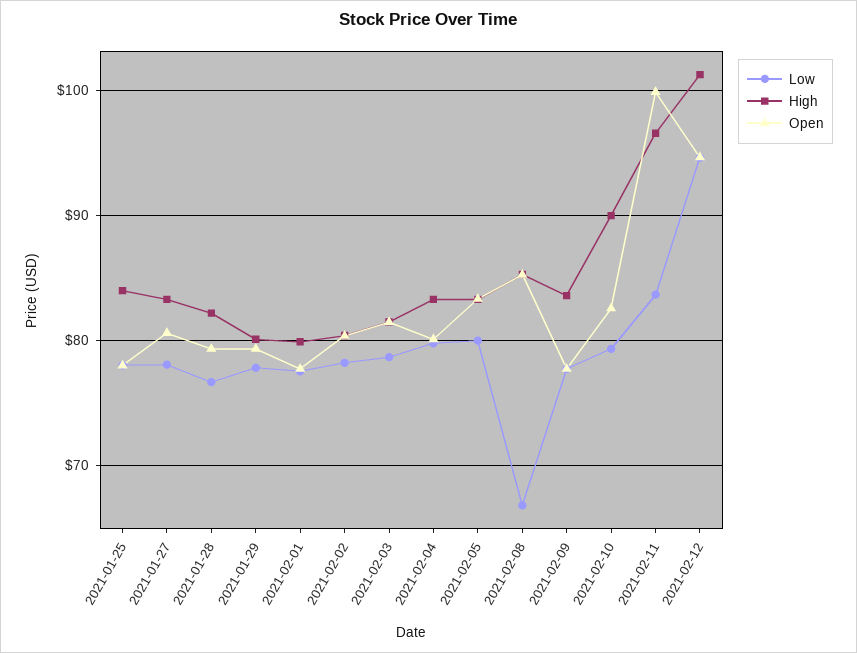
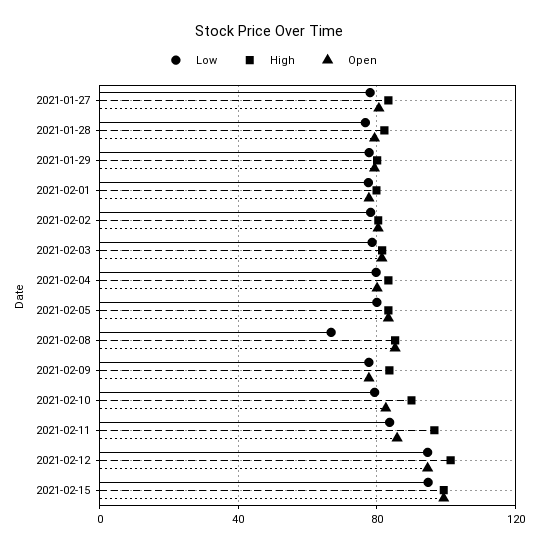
Low, 2021-01-25: 78 -> none
High, 2021-01-25: 84 -> none
Open, 2021-01-25: 78 -> none
Open, 2021-02-11: 100 -> 85
Low, 2021-02-15: none -> 95
High, 2021-02-15: none -> 100
Open, 2021-02-15: none -> 100

